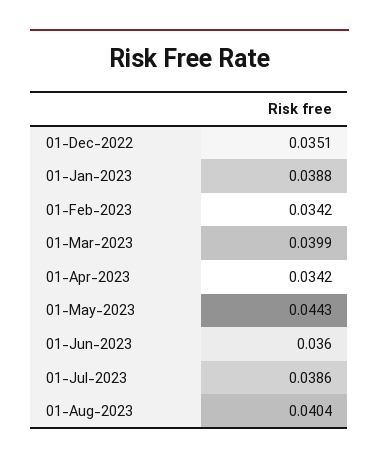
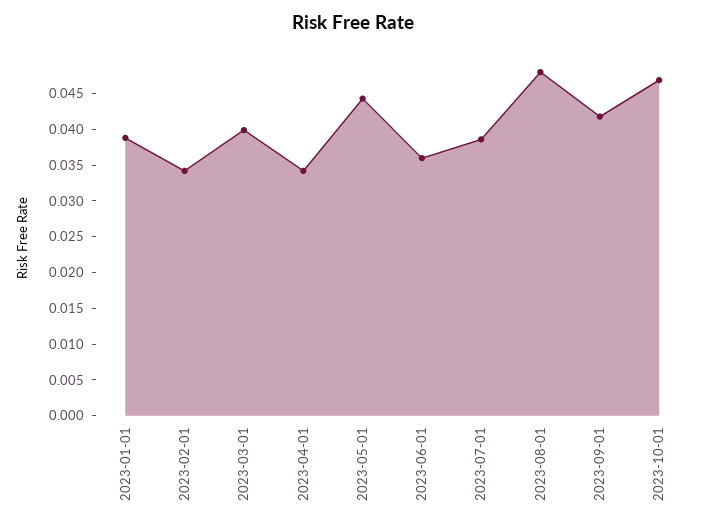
01-Dec-2022: 0.0351 -> none
01-Aug-2023: 0.0404 -> 0.0475
2023-09-01: none -> 0.0425
2023-10-01: none -> 0.0475

